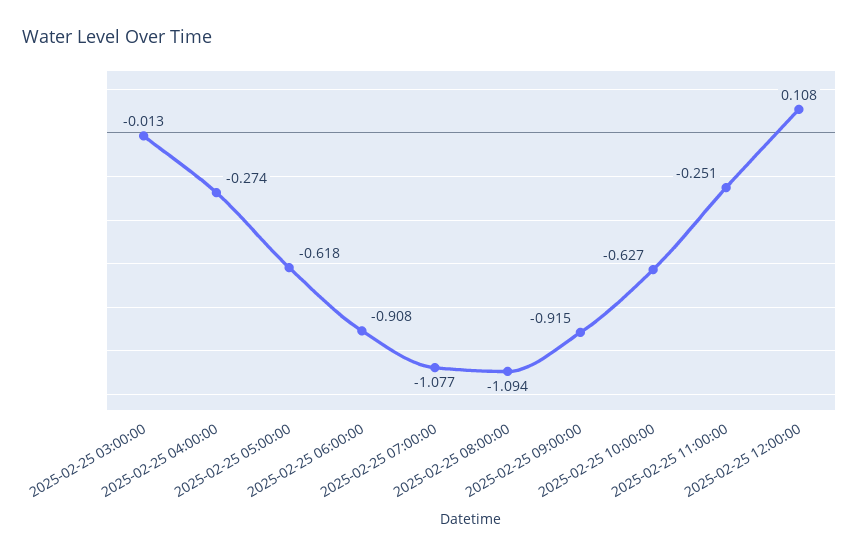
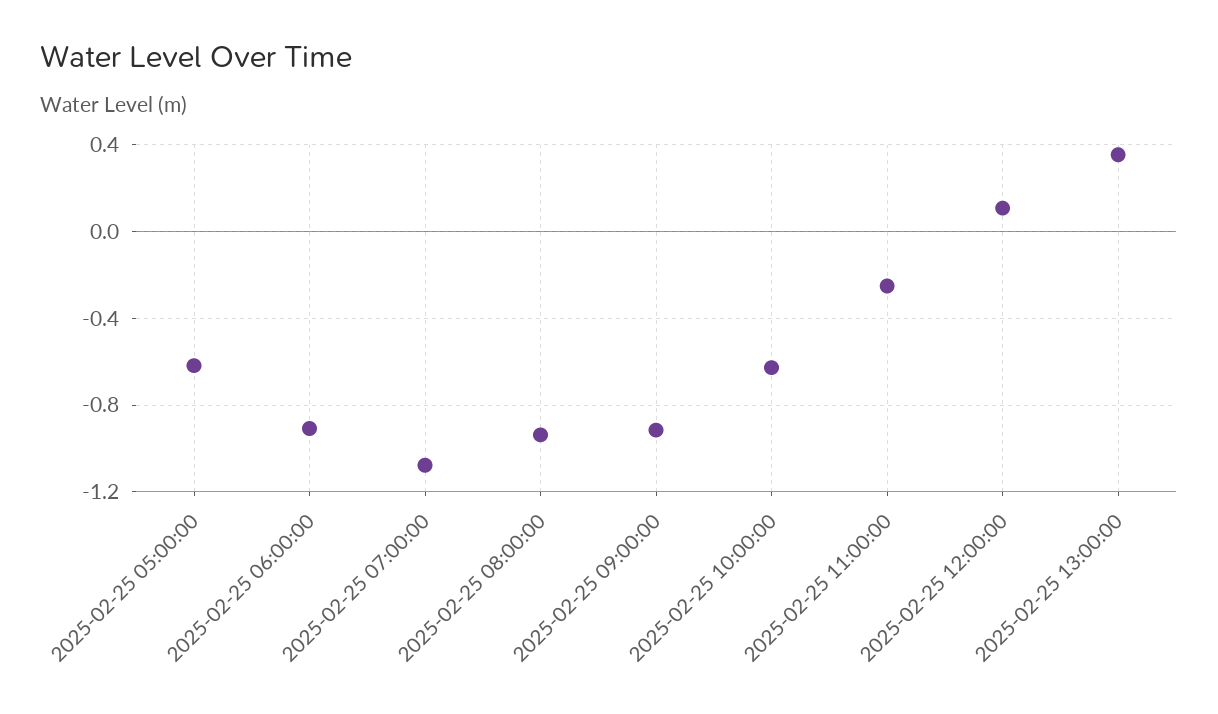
2025-02-25 03:00:00: -0.013 -> none
2025-02-25 04:00:00: -0.274 -> none
2025-02-25 08:00:00: -1.094 -> -0.95
2025-02-25 13:00:00: none -> 0.35

